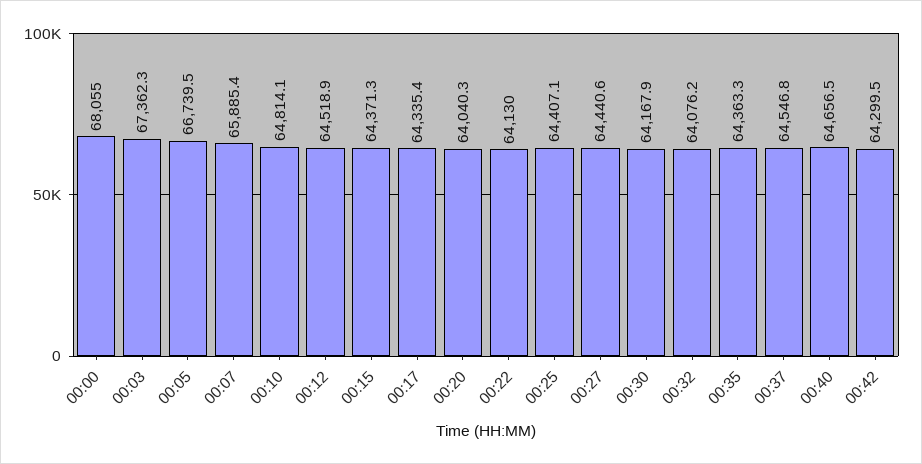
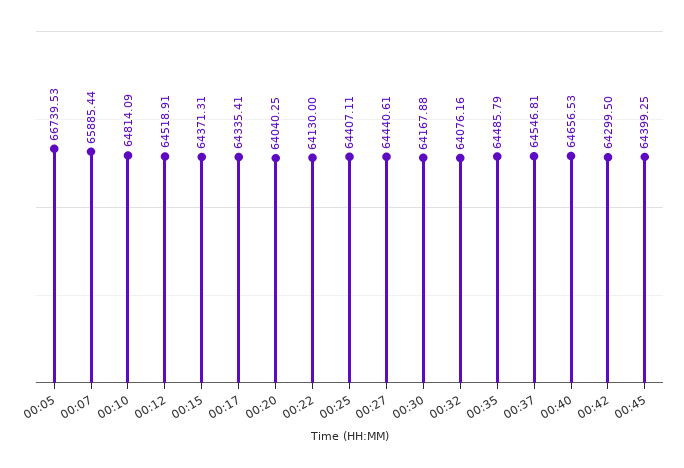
00:00: 68055 -> none
00:03: 67362.3 -> none
00:35: 64363.3 -> 64485.79
00:45: none -> 64399.25

